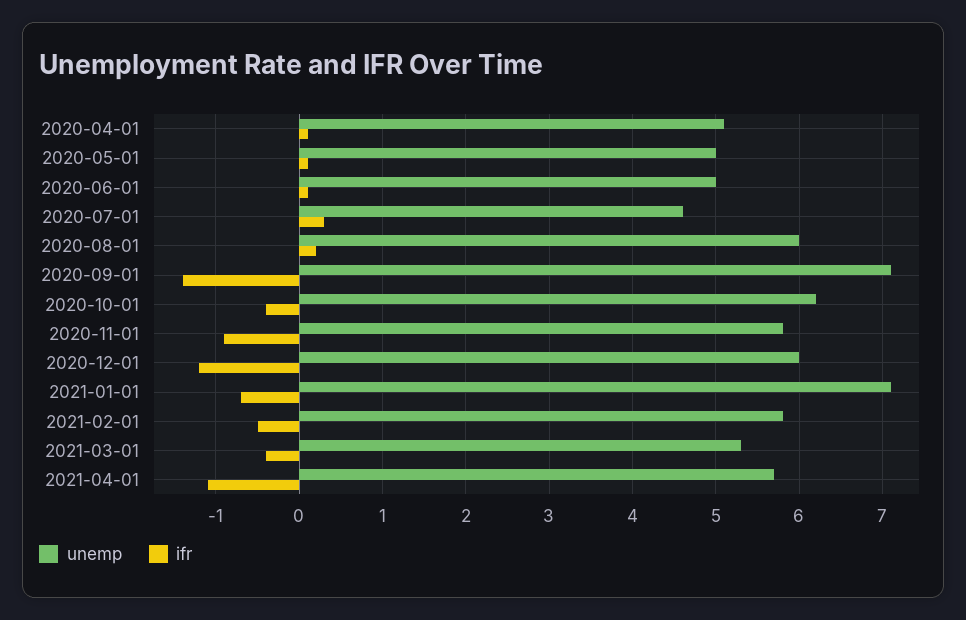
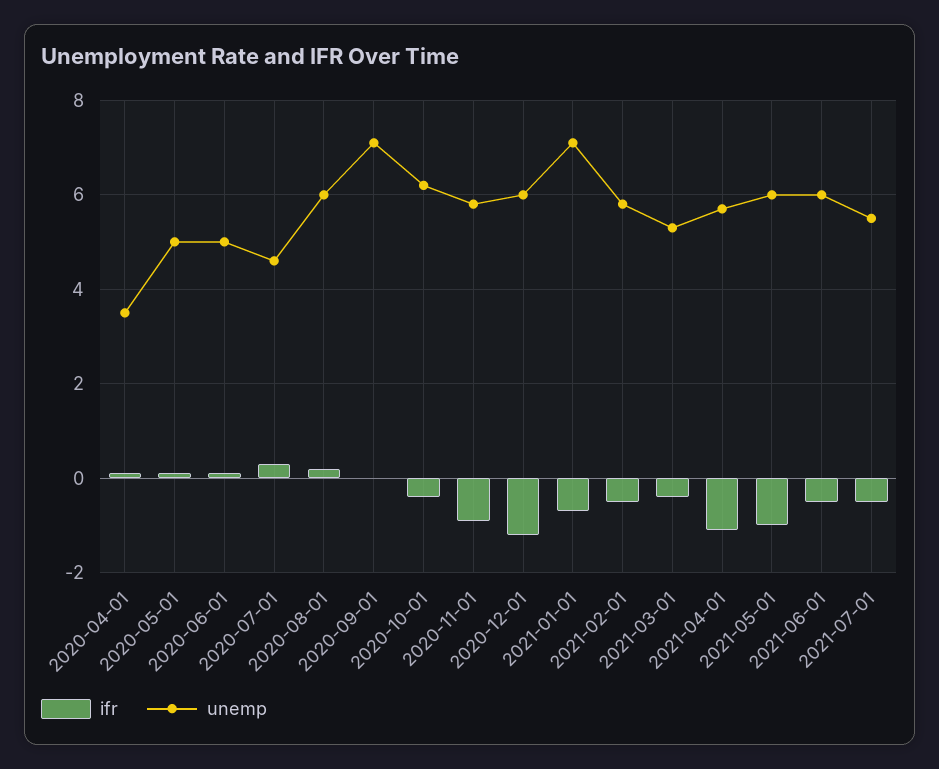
unemp, 2020-04-01: 5.1 -> 3.5
ifr, 2020-09-01: -1.4 -> 0
ifr, 2021-05-01: none -> -1
unemp, 2021-05-01: none -> 6
ifr, 2021-06-01: none -> -0.5
unemp, 2021-06-01: none -> 6
ifr, 2021-07-01: none -> -0.5
unemp, 2021-07-01: none -> 5.5

